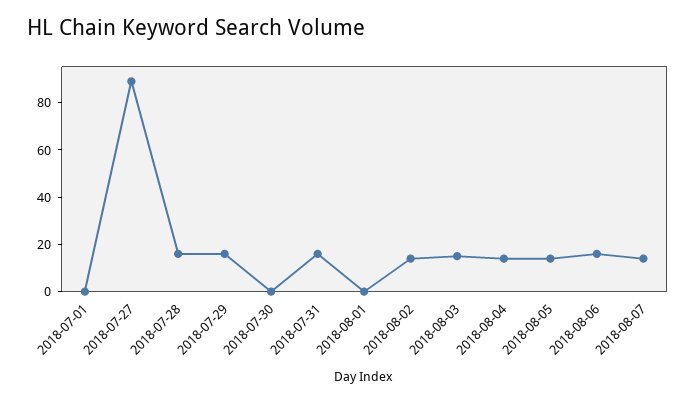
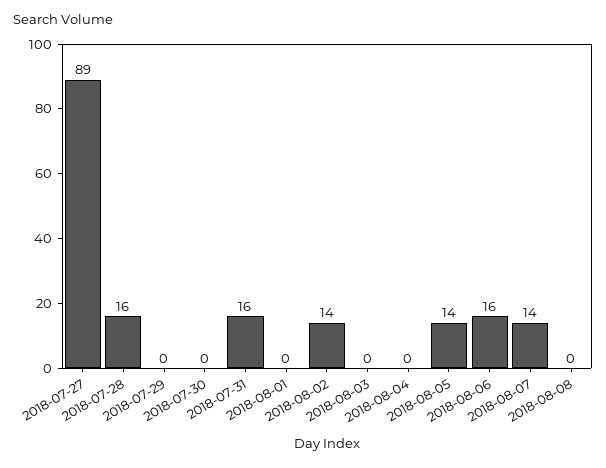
2018-07-01: 0 -> none
2018-07-29: 15 -> 0
2018-08-03: 15 -> 0
2018-08-04: 15 -> 0
2018-08-08: none -> 0

